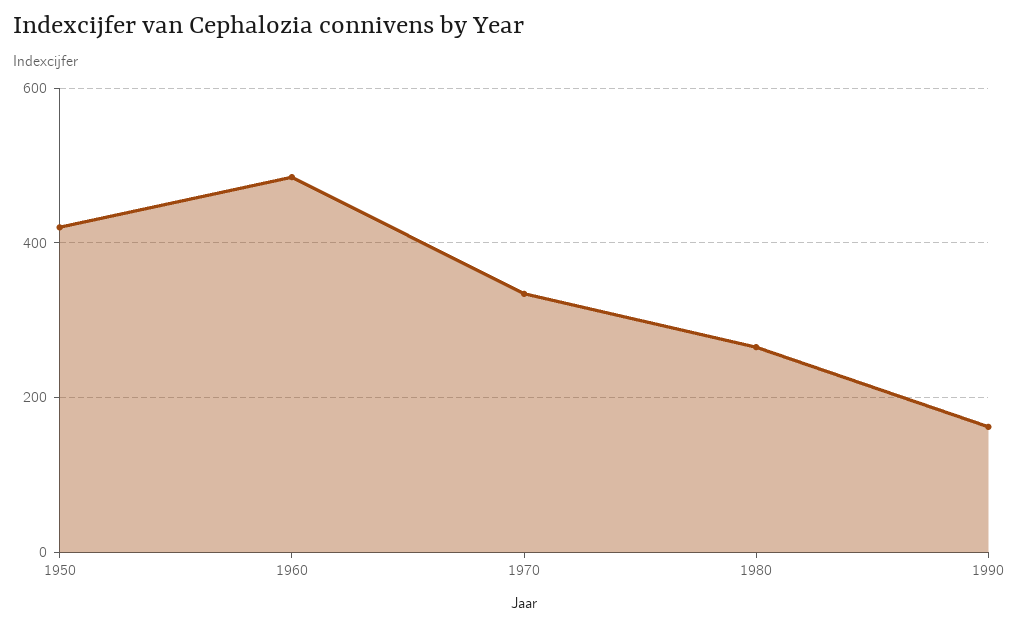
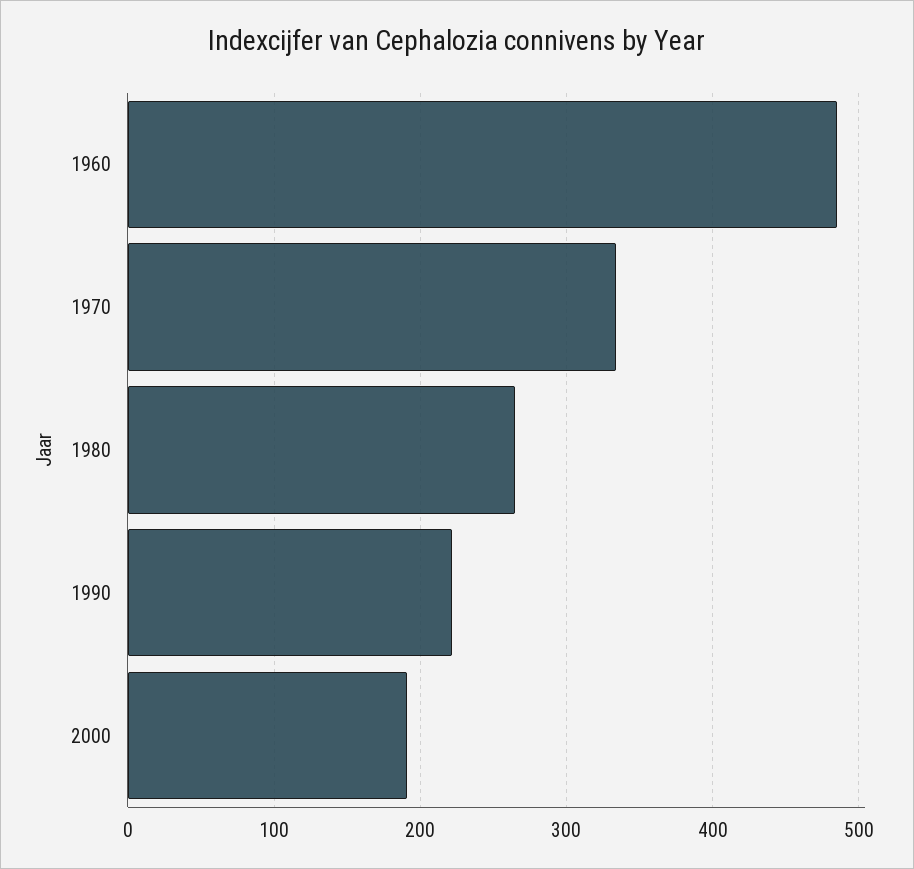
1950: 420 -> none
1990: 160 -> 220
2000: none -> 190

